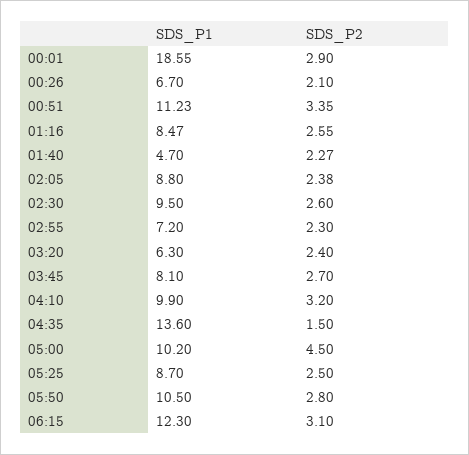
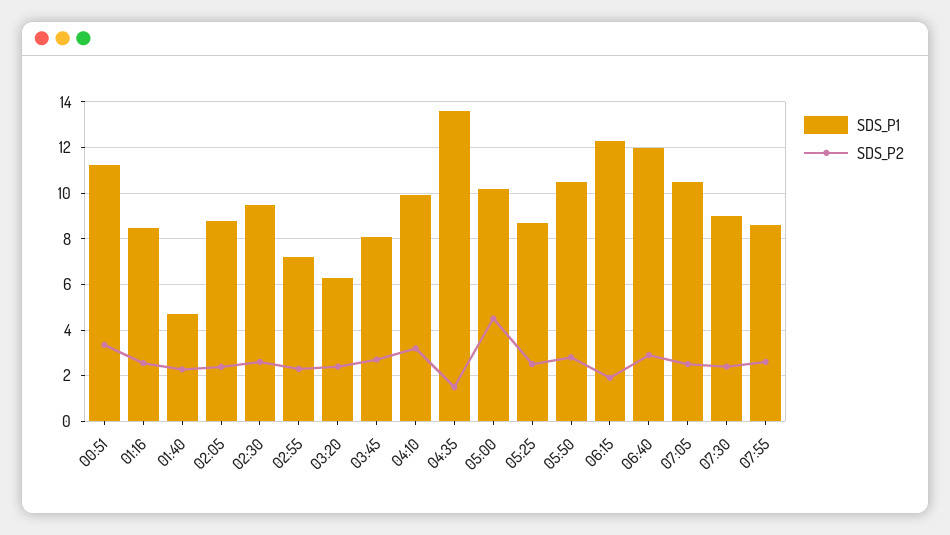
SDS_P1, 00:01: 18.55 -> none
SDS_P2, 00:01: 2.9 -> none
SDS_P1, 00:26: 6.7 -> none
SDS_P2, 00:26: 2.1 -> none
SDS_P2, 06:15: 3.1 -> 2
SDS_P1, 06:40: none -> 12
SDS_P2, 06:40: none -> 3
SDS_P1, 07:05: none -> 10.5
SDS_P2, 07:05: none -> 2.5
SDS_P1, 07:30: none -> 9
SDS_P2, 07:30: none -> 2.5
SDS_P1, 07:55: none -> 8.5
SDS_P2, 07:55: none -> 2.5

